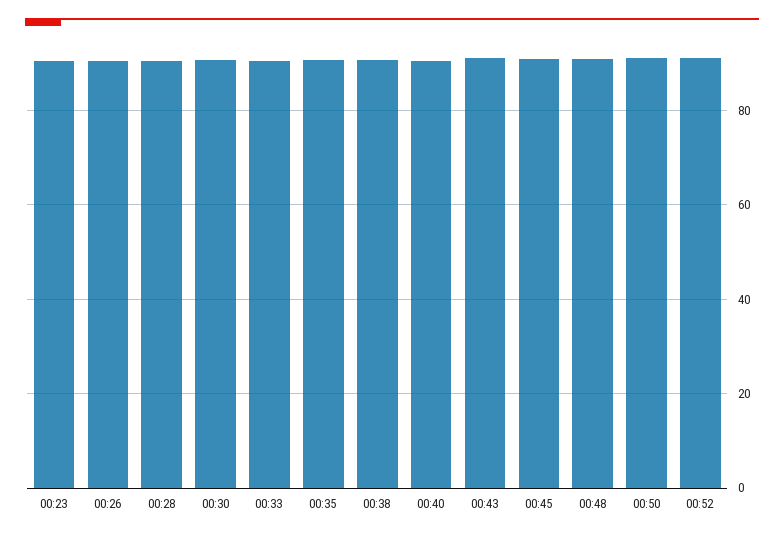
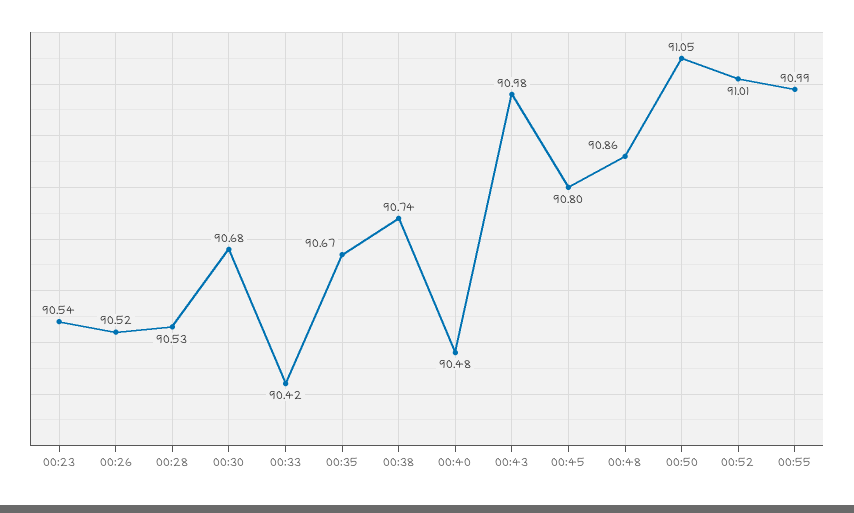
00:55: none -> 90.99

